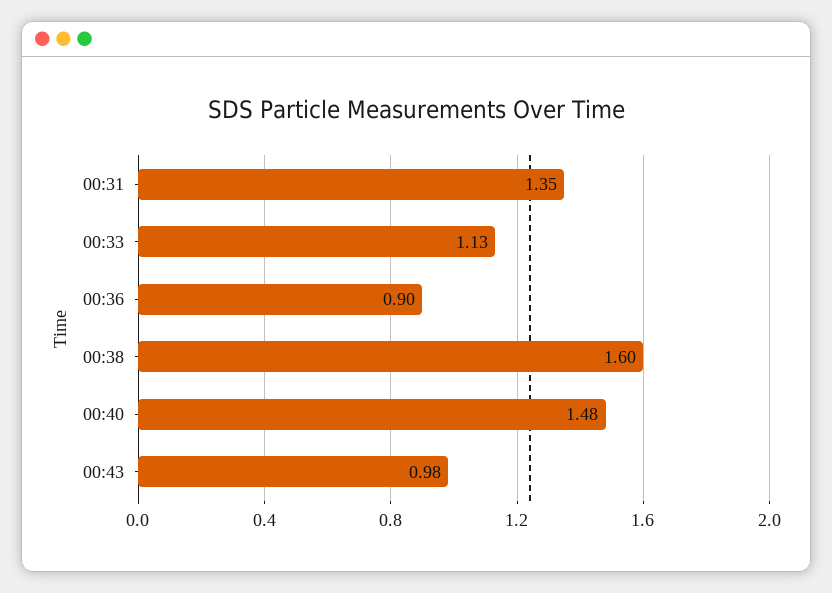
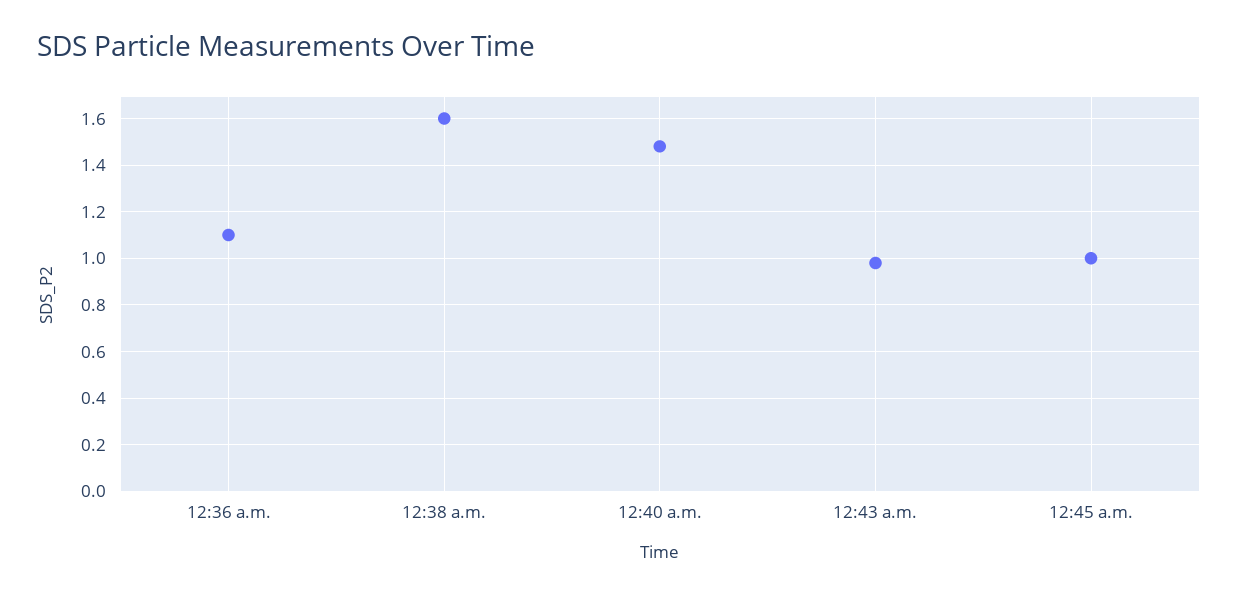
00:31: 1.35 -> none
00:33: 1.13 -> none
00:36: 0.9 -> 1.1
12:45 a.m.: none -> 1

